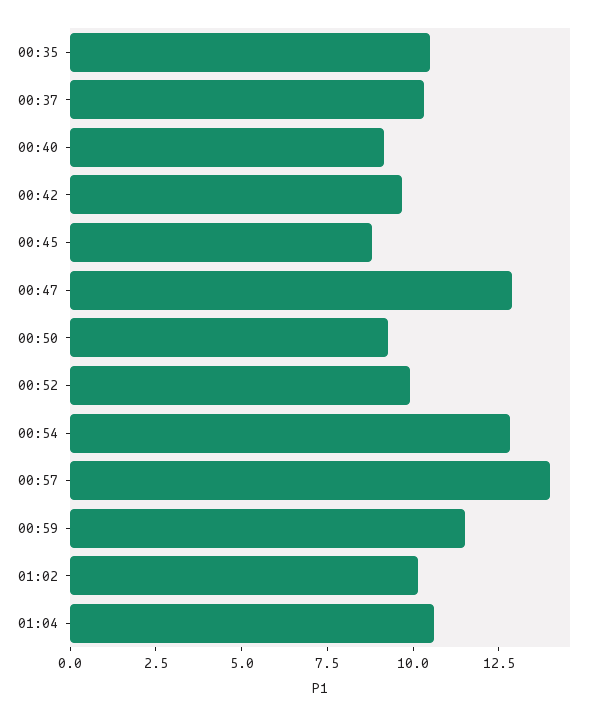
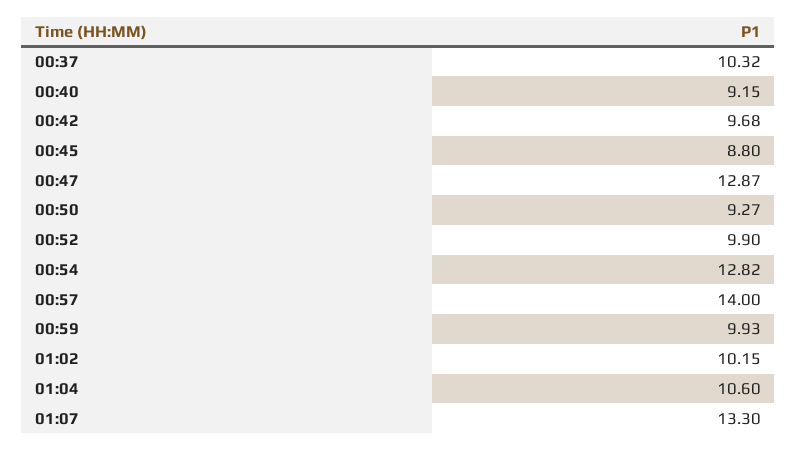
00:35: 10.5 -> none
00:59: 11.5 -> 9.93
01:07: none -> 13.3

